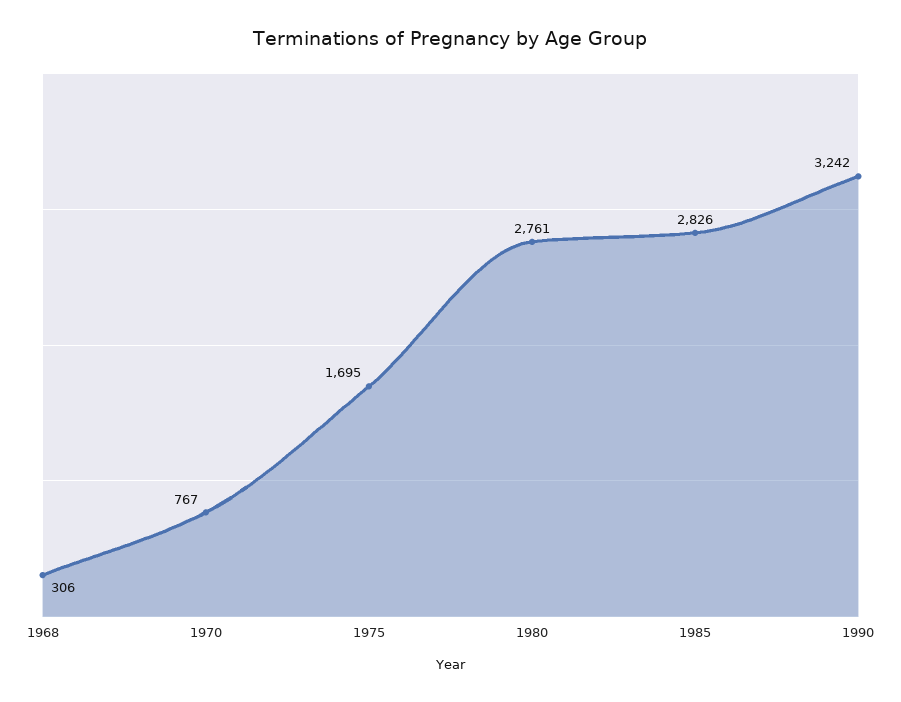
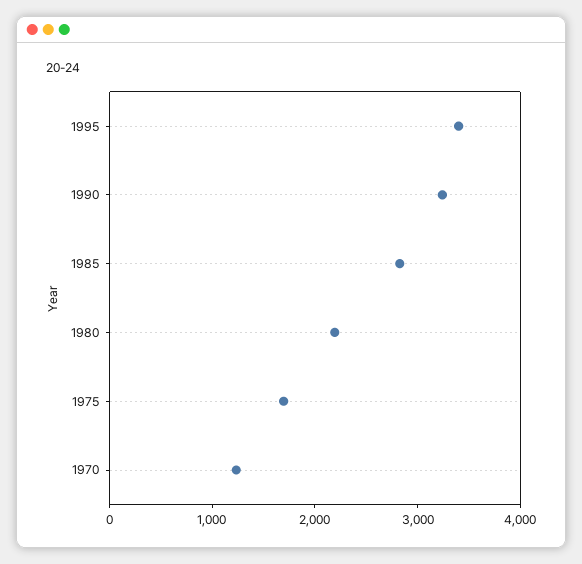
1968: 306 -> none
1970: 767 -> 1200
1980: 2761 -> 2200
1995: none -> 3400

